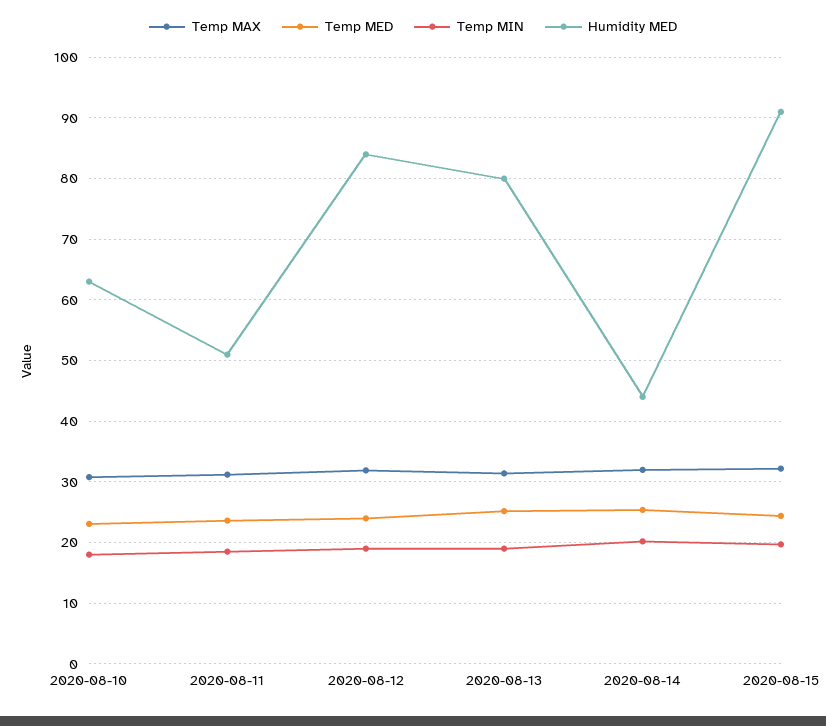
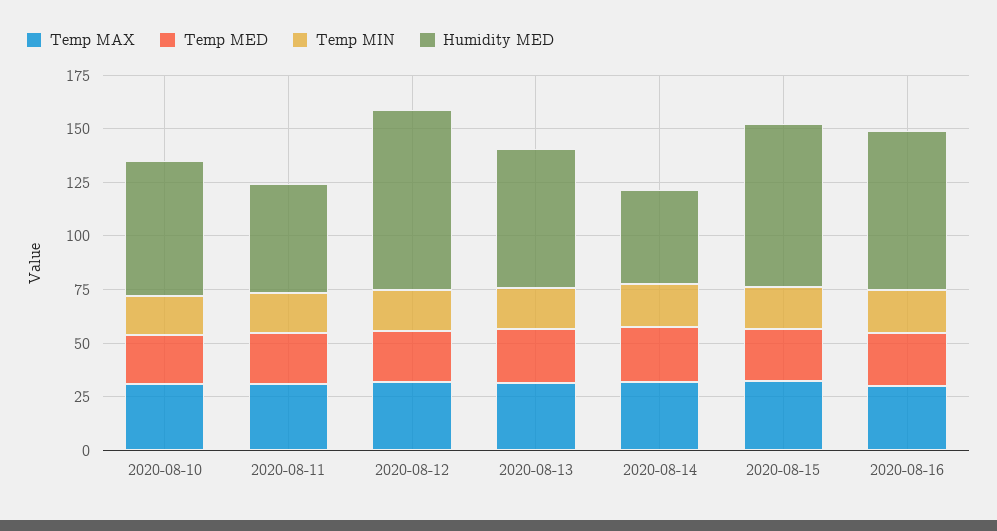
Humidity MED, 2020-08-13: 80 -> 65
Humidity MED, 2020-08-15: 91 -> 75
Temp MAX, 2020-08-16: none -> 30
Temp MED, 2020-08-16: none -> 25
Temp MIN, 2020-08-16: none -> 20
Humidity MED, 2020-08-16: none -> 75

